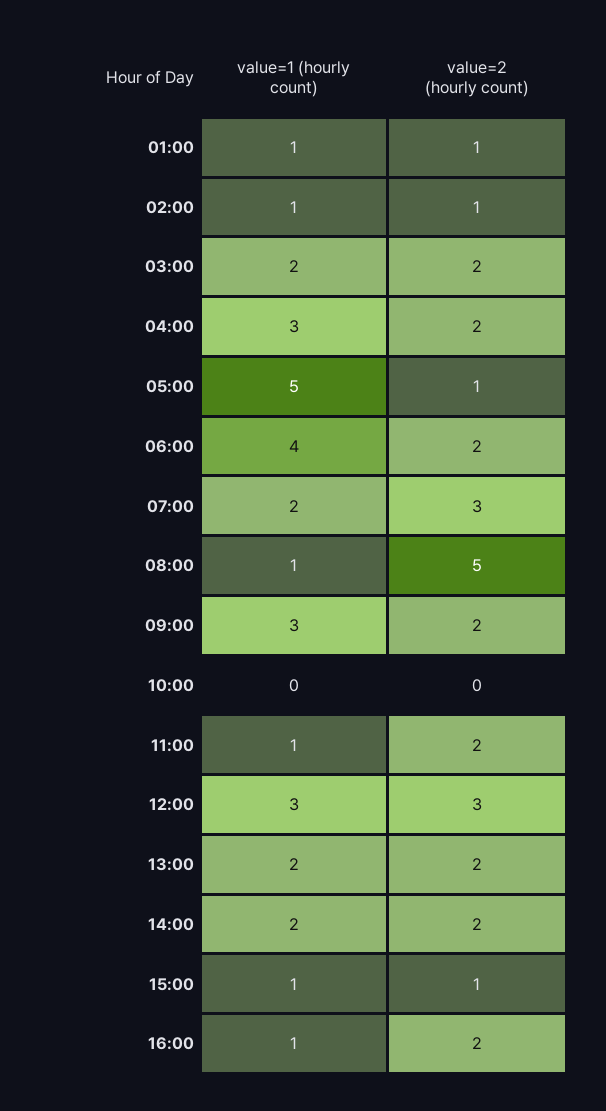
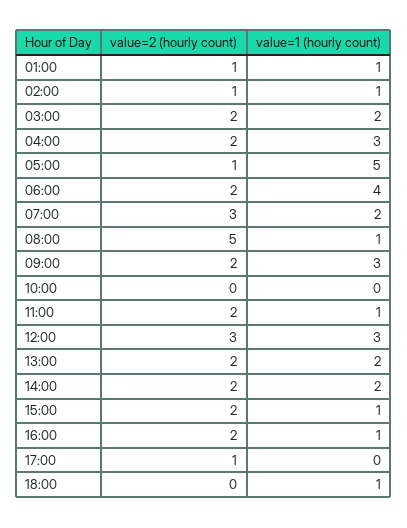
value=2 (hourly count), 15:00: 1 -> 2
value=2 (hourly count), 17:00: none -> 1
value=1 (hourly count), 17:00: none -> 0
value=2 (hourly count), 18:00: none -> 0
value=1 (hourly count), 18:00: none -> 1

